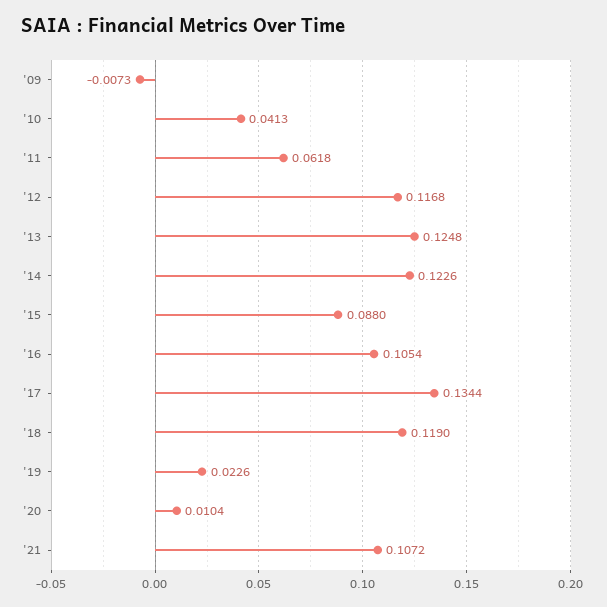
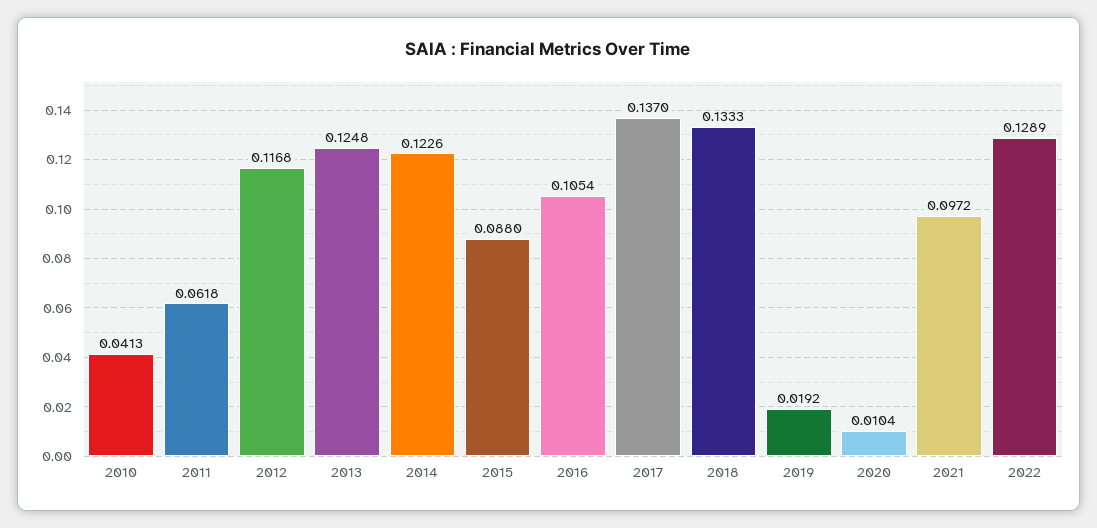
'09: -0.0073 -> none
'17: 0.1344 -> 0.137
'18: 0.119 -> 0.1333
'19: 0.0226 -> 0.0192
'21: 0.1072 -> 0.0972
2022: none -> 0.1289

